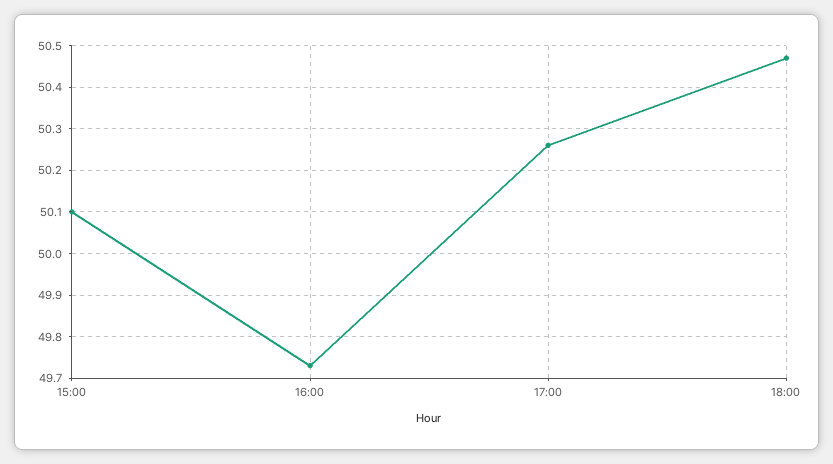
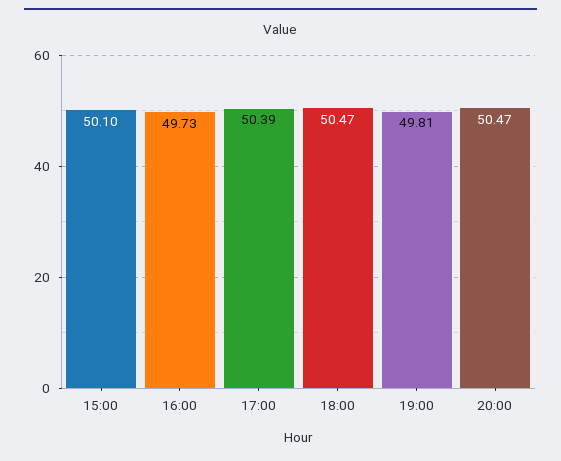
17:00: 50.25 -> 50.39
19:00: none -> 49.81
20:00: none -> 50.47

